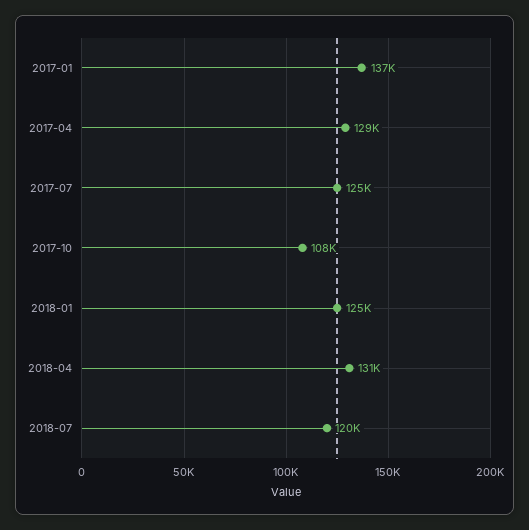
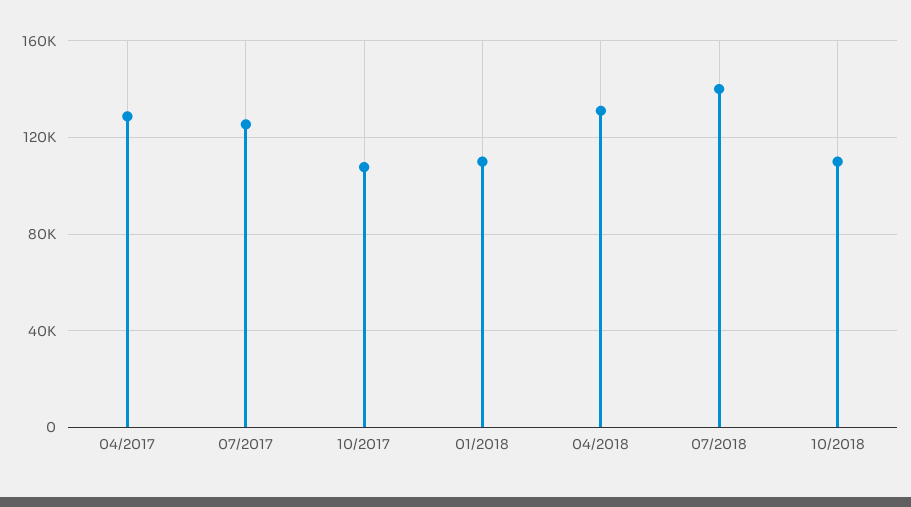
2017-01: 137000 -> none
2018-01: 125000 -> 110000
2018-07: 120000 -> 140000
10/2018: none -> 110000

